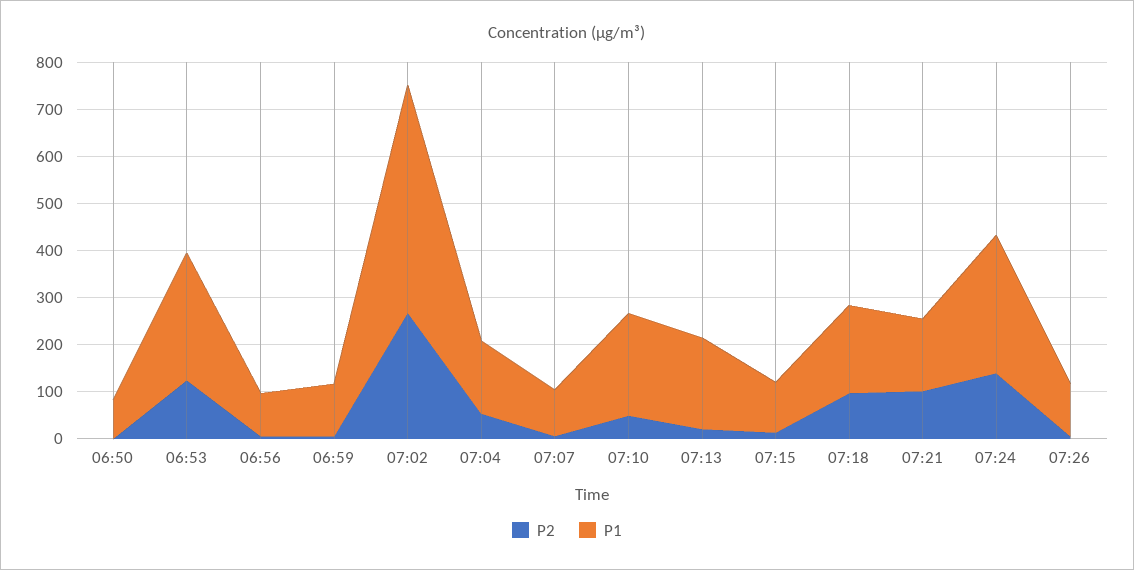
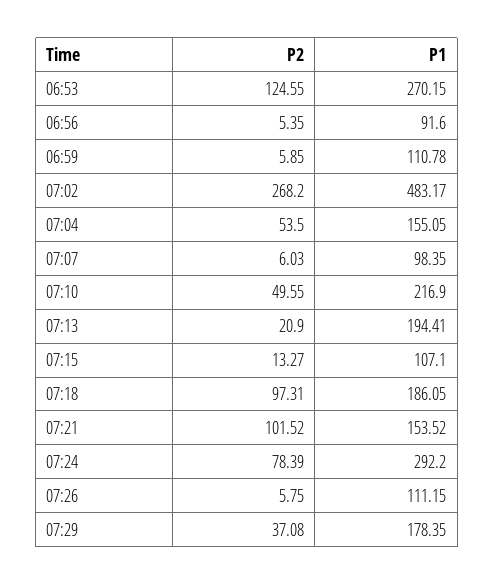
P2, 06:50: 0 -> none
P1, 06:50: 80 -> none
P2, 07:24: 140 -> 78.39
P2, 07:29: none -> 37.08
P1, 07:29: none -> 178.35

